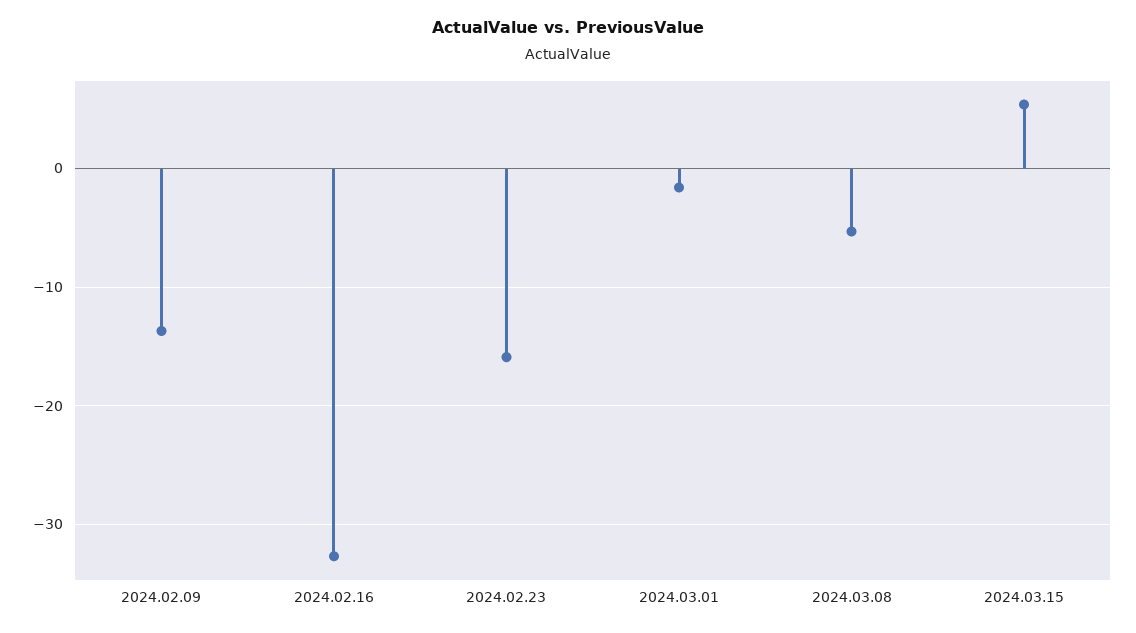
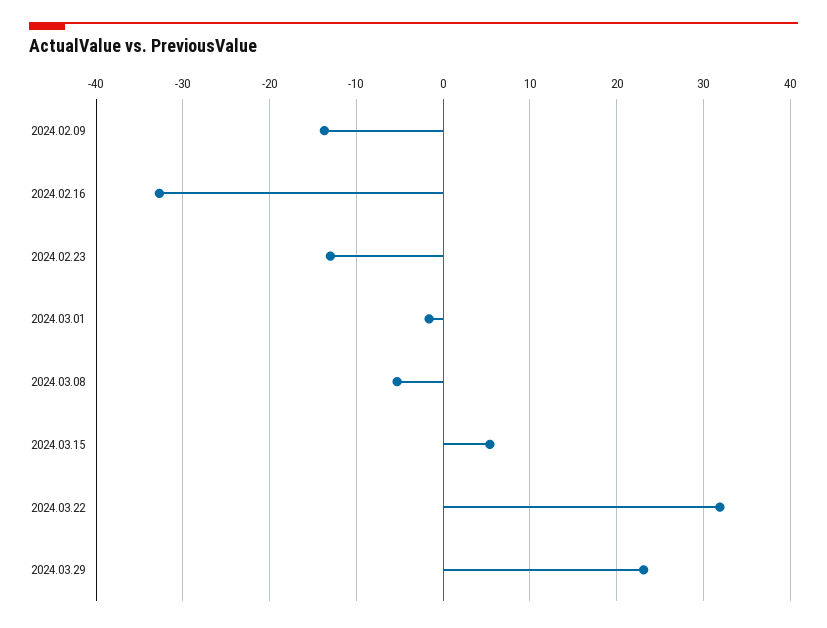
2024.02.23: -16 -> -13
2024.03.22: none -> 32
2024.03.29: none -> 23

